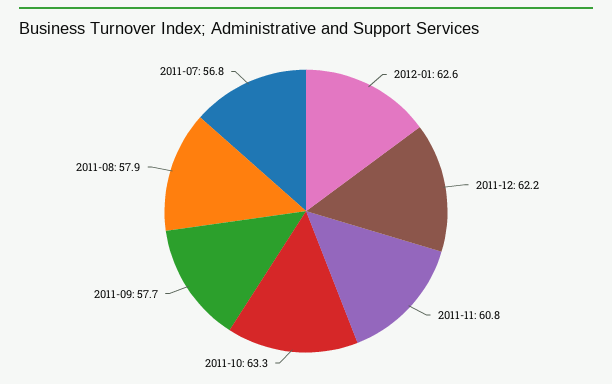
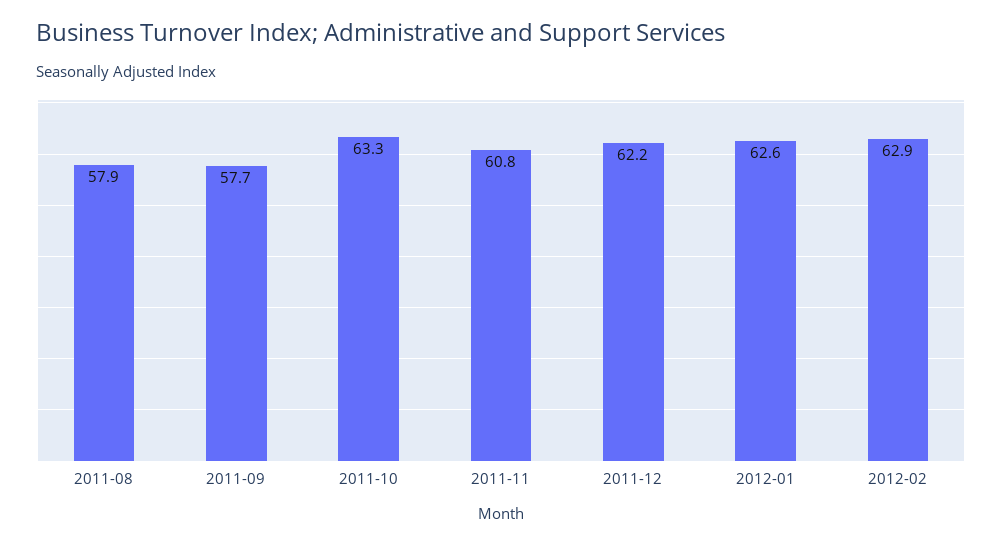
2011-07: 56.8 -> none
2012-02: none -> 62.9

